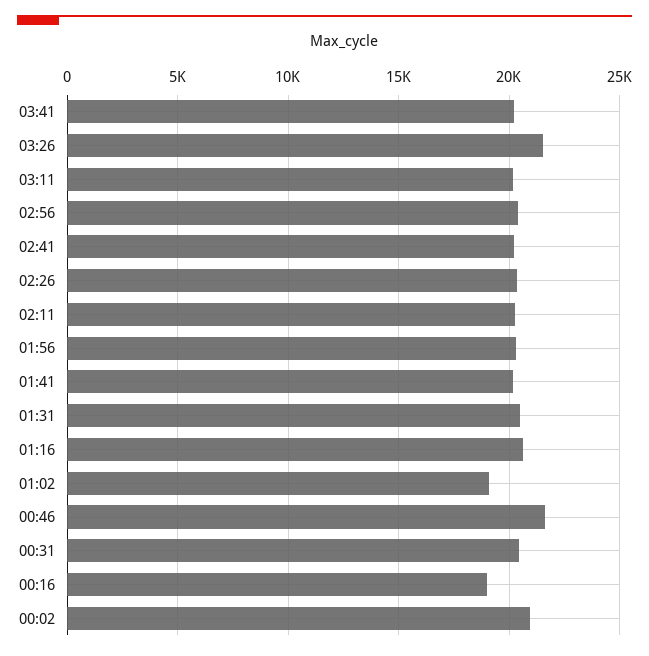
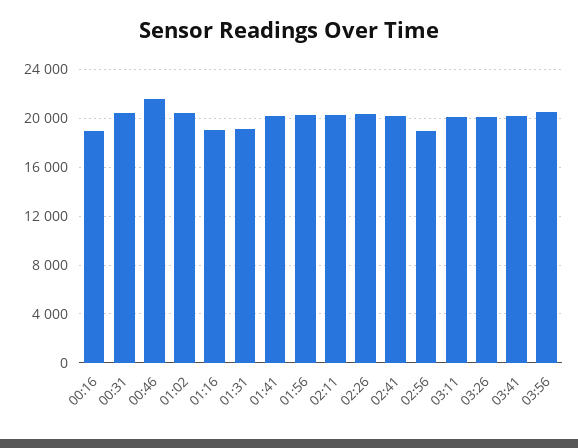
03:26: 21500 -> 20000
02:56: 20500 -> 19000
01:31: 20500 -> 19000
01:16: 20500 -> 19000
01:02: 19000 -> 20500
00:02: 21000 -> none
03:56: none -> 20500

